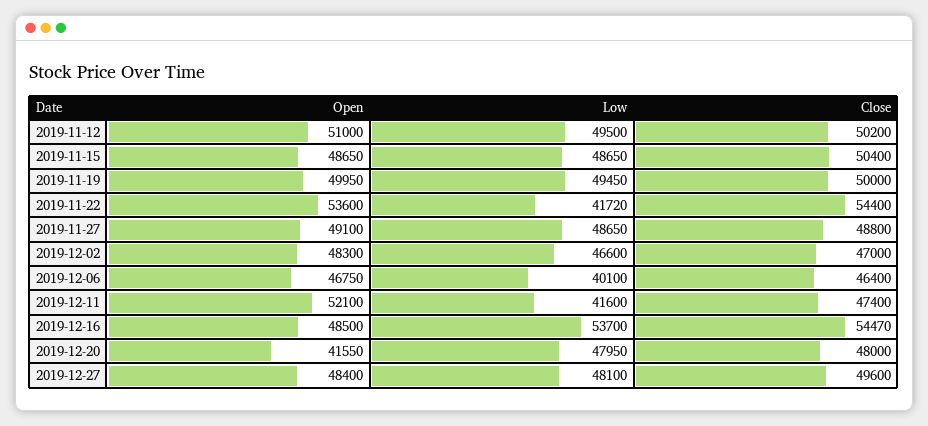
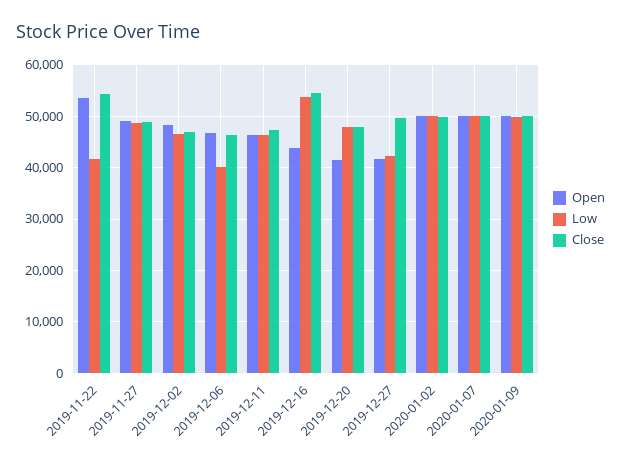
Open, 2019-11-12: 51000 -> none
Low, 2019-11-12: 49500 -> none
Close, 2019-11-12: 50200 -> none
Open, 2019-11-15: 48650 -> none
Low, 2019-11-15: 48650 -> none
Close, 2019-11-15: 50400 -> none
Open, 2019-11-19: 49950 -> none
Low, 2019-11-19: 49450 -> none
Close, 2019-11-19: 50000 -> none
Open, 2019-12-11: 52100 -> 46000
Low, 2019-12-11: 41600 -> 46000
Open, 2019-12-16: 48500 -> 44000
Open, 2019-12-27: 48400 -> 42000
Low, 2019-12-27: 48100 -> 42000
Open, 2020-01-02: none -> 50000
Low, 2020-01-02: none -> 50000
Close, 2020-01-02: none -> 50000
Open, 2020-01-07: none -> 50000
Low, 2020-01-07: none -> 50000
Close, 2020-01-07: none -> 50000
Open, 2020-01-09: none -> 50000
Low, 2020-01-09: none -> 50000
Close, 2020-01-09: none -> 50000

